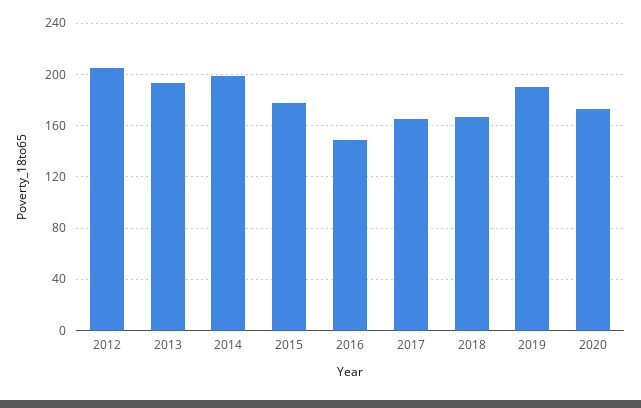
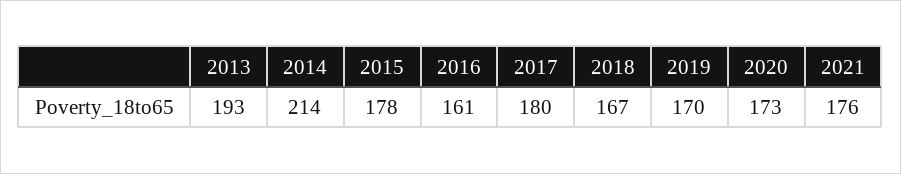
2012: 205 -> none
2014: 200 -> 214
2016: 150 -> 161
2017: 165 -> 180
2019: 190 -> 170
2021: none -> 176

